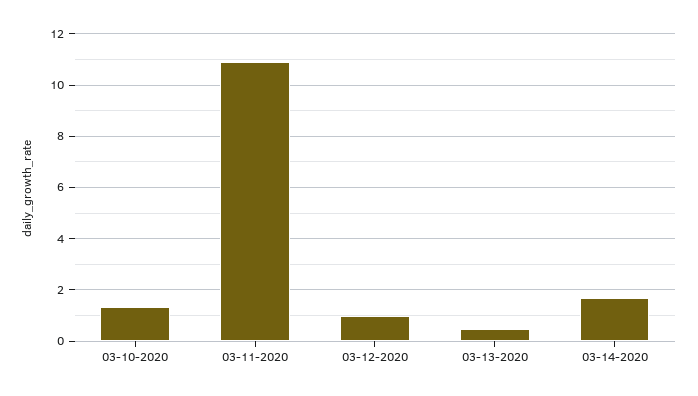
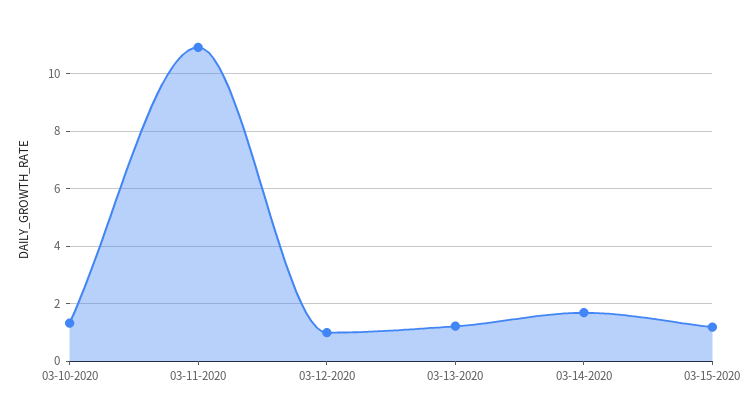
03-13-2020: 0.5 -> 1.25
03-15-2020: none -> 1.25

